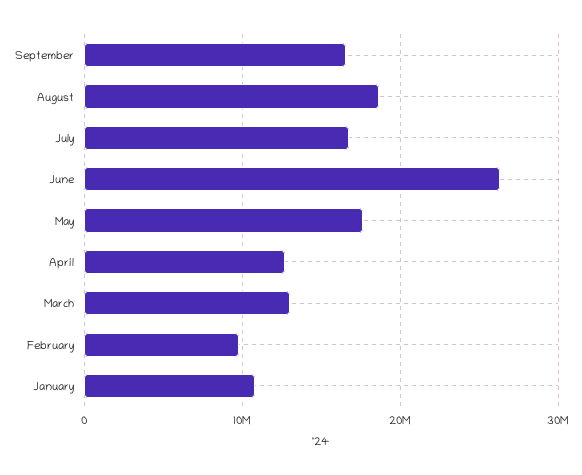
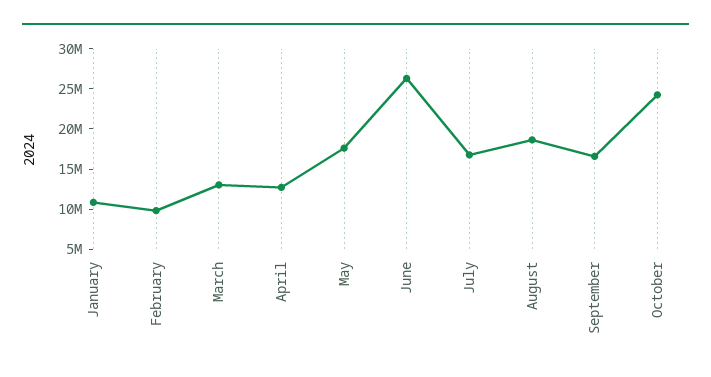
October: none -> 24000000

